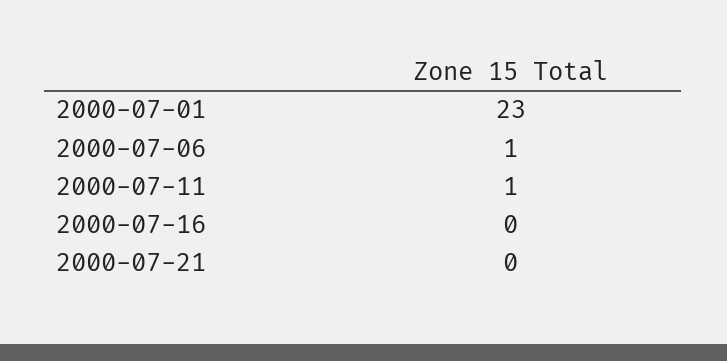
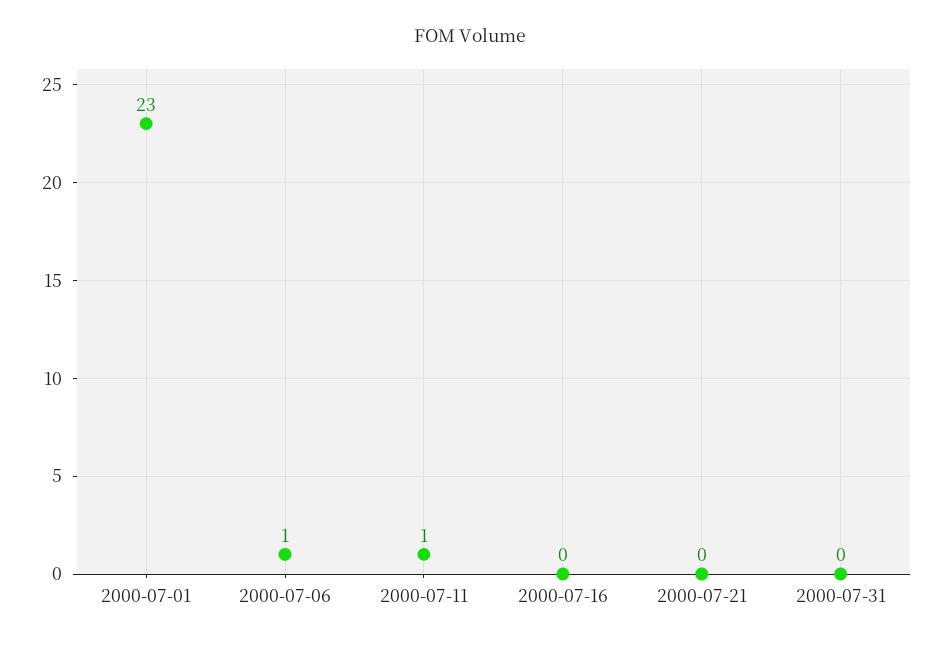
2000-07-31: none -> 0

